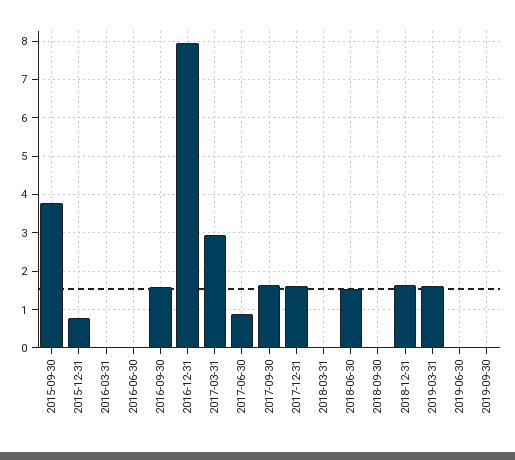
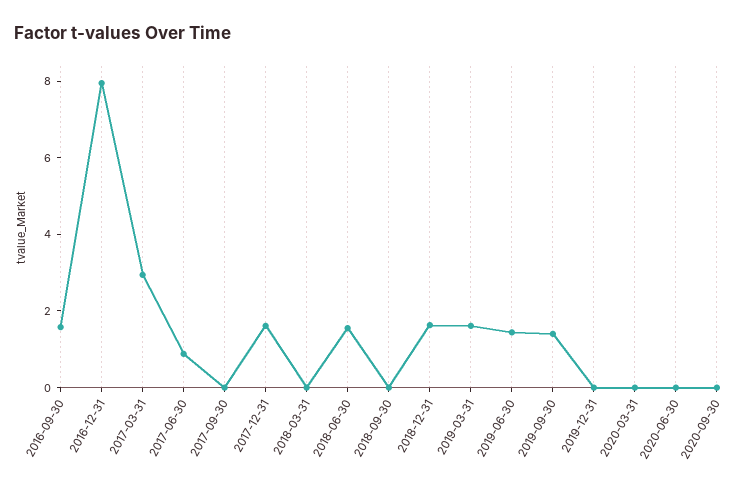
2015-09-30: 3.8 -> none
2015-12-31: 0.8 -> none
2016-03-31: 0 -> none
2016-06-30: 0 -> none
2017-09-30: 1.6 -> 0
2019-06-30: 0 -> 1.5
2019-09-30: 0 -> 1.5
2019-12-31: none -> 0
2020-03-31: none -> 0
2020-06-30: none -> 0
2020-09-30: none -> 0

